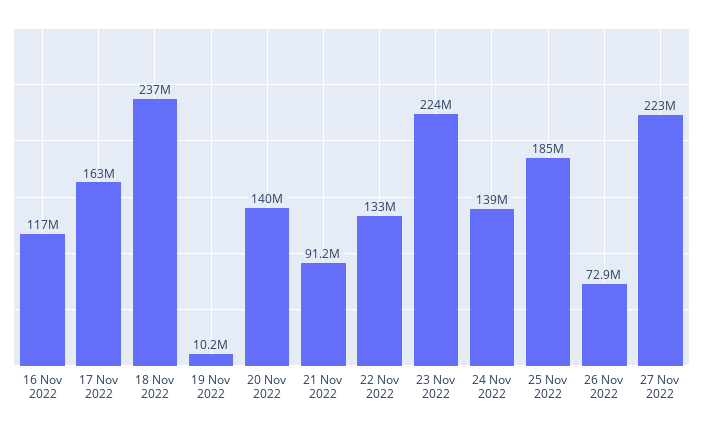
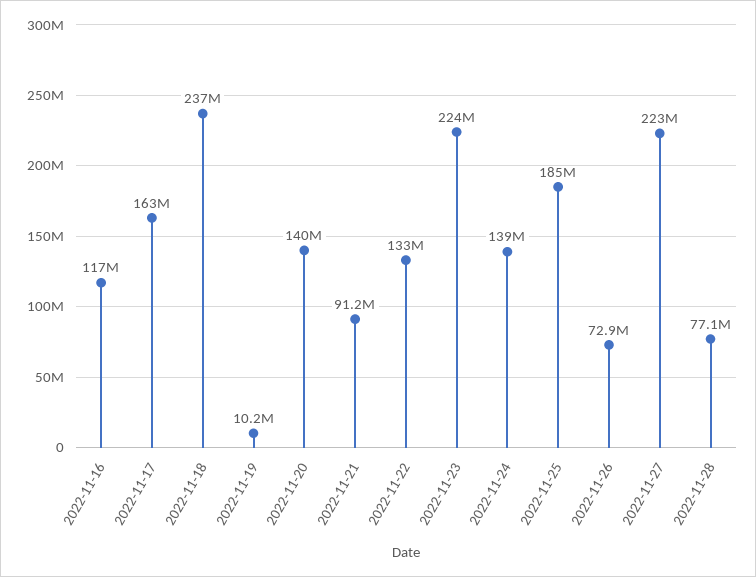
2022-11-28: none -> 77100000

